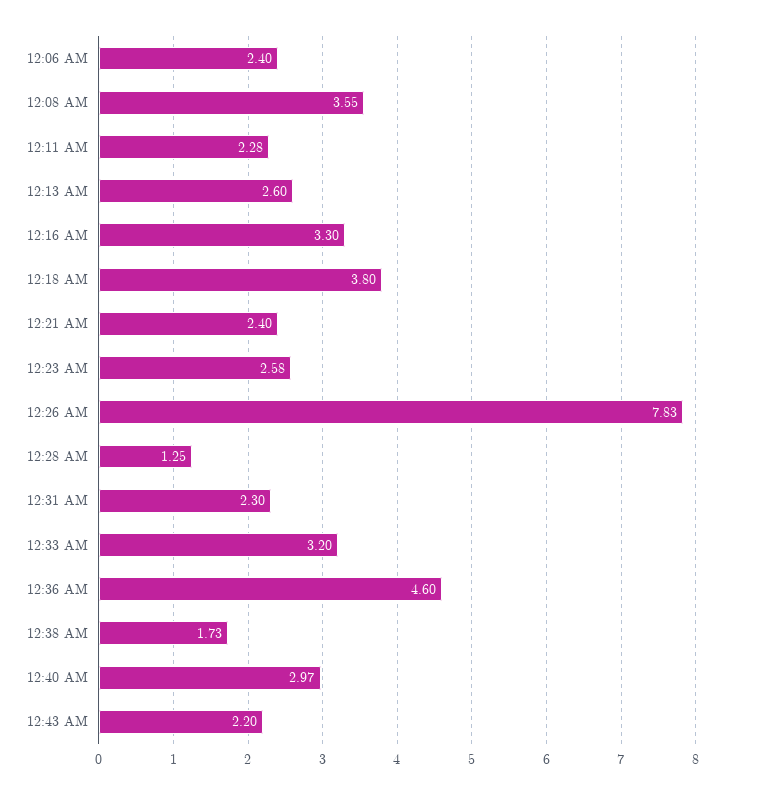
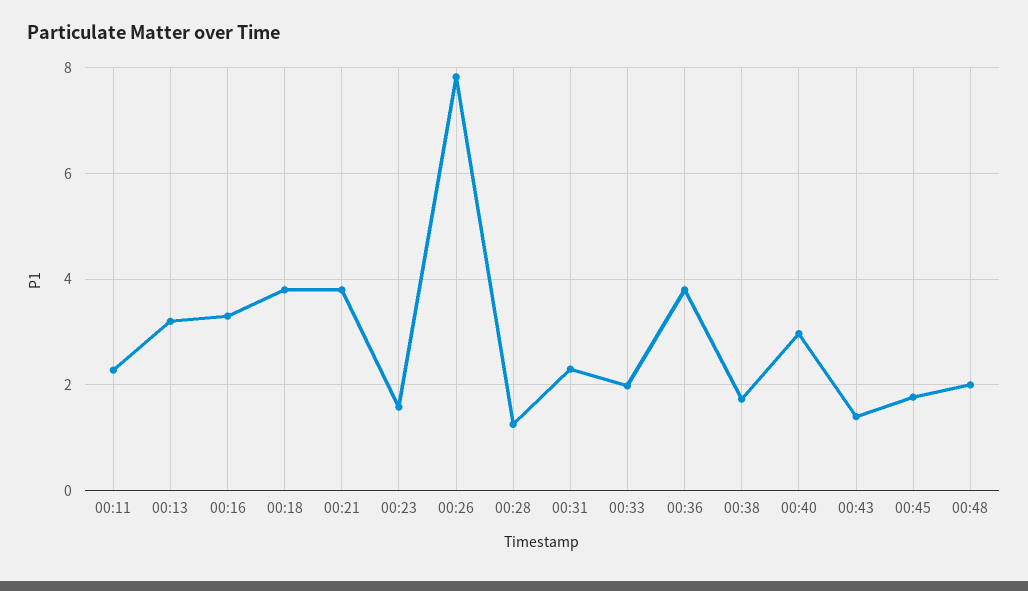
12:06 AM: 2.4 -> none
12:08 AM: 3.55 -> none
12:13 AM: 2.6 -> 3.2
12:21 AM: 2.4 -> 3.8
12:23 AM: 2.58 -> 1.6
12:33 AM: 3.2 -> 2
12:36 AM: 4.6 -> 3.8
12:43 AM: 2.2 -> 1.4
00:45: none -> 1.8
00:48: none -> 2

